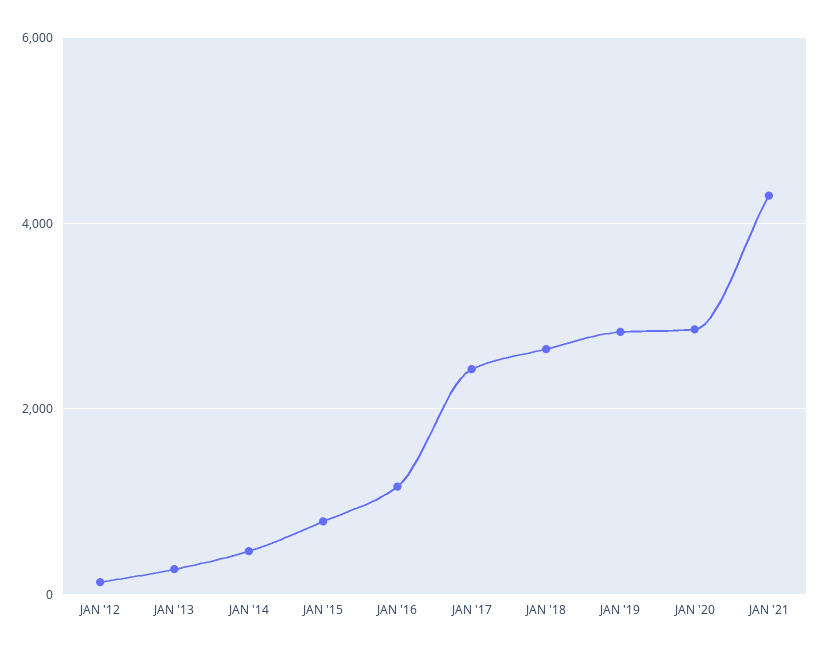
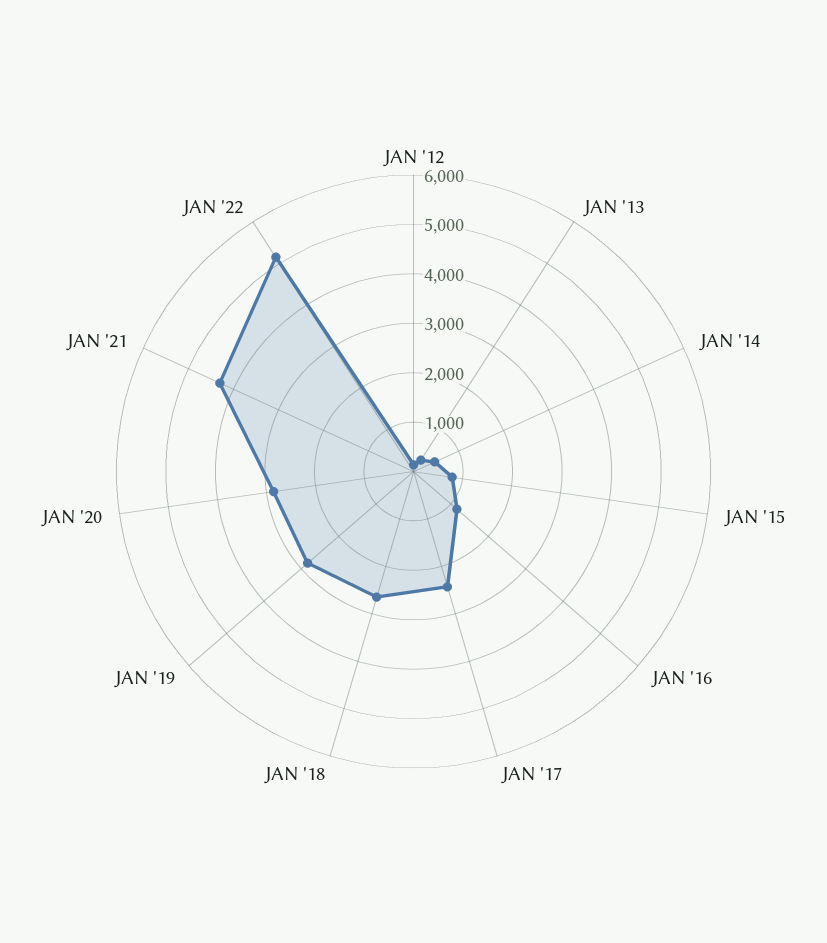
JAN '22: none -> 5200

